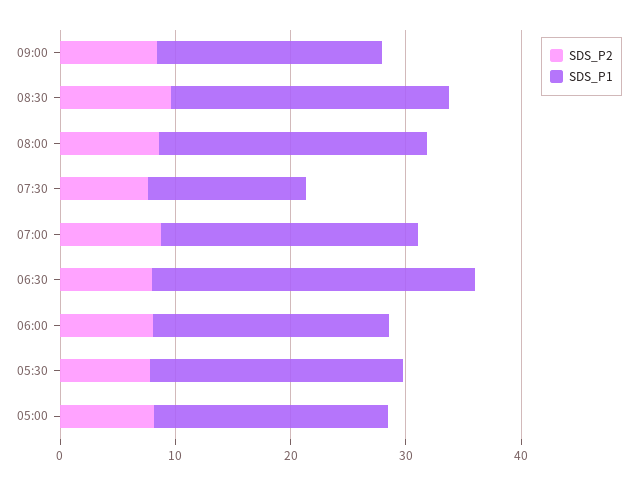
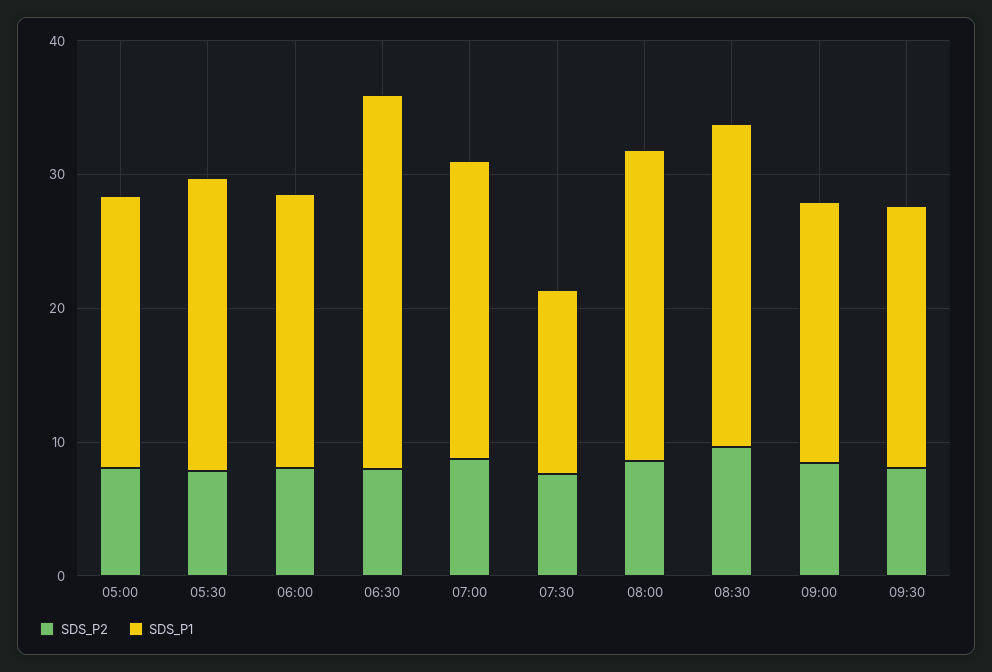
SDS_P2, 09:30: none -> 8
SDS_P1, 09:30: none -> 20

